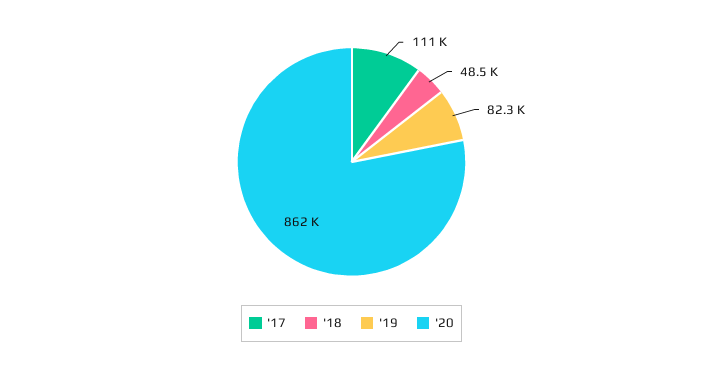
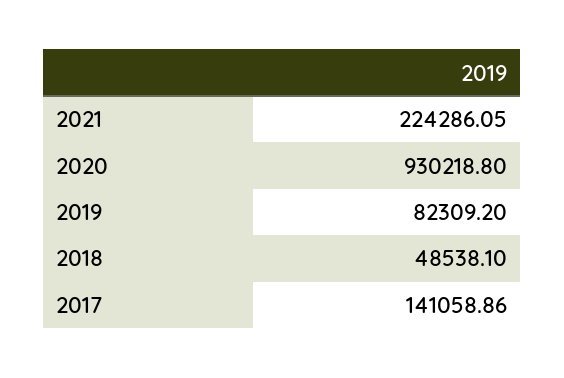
'17: 111000 -> 141058.86
'20: 862000 -> 930218.8
2021: none -> 224286.05

